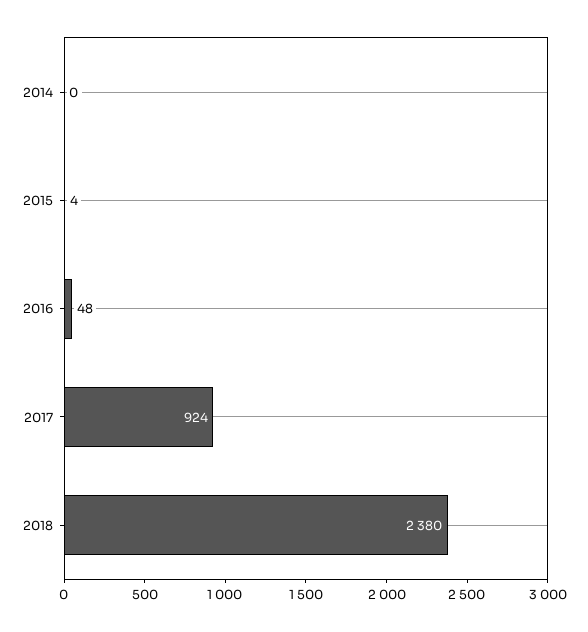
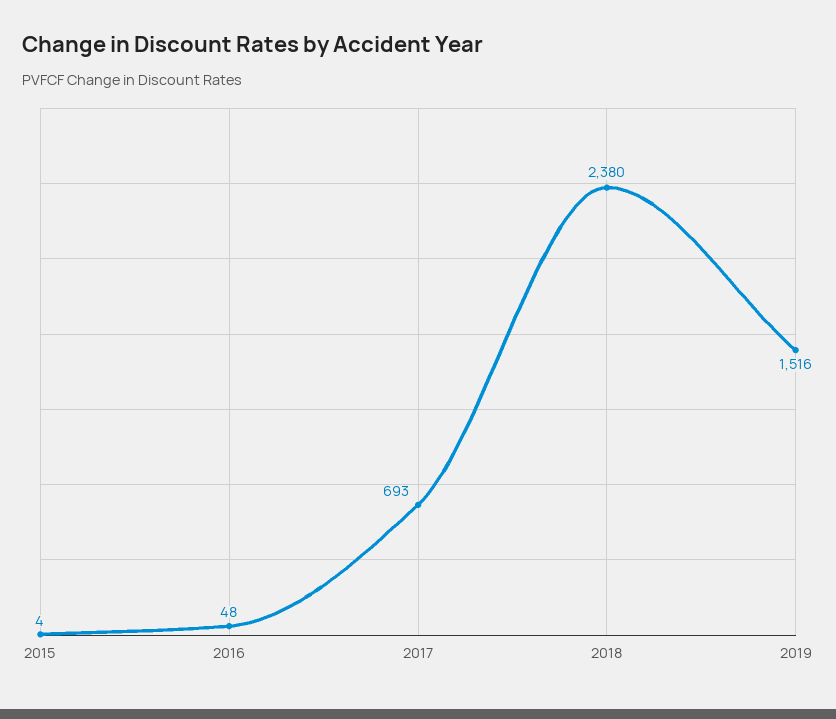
2014: 0 -> none
2017: 924 -> 693
2019: none -> 1516

